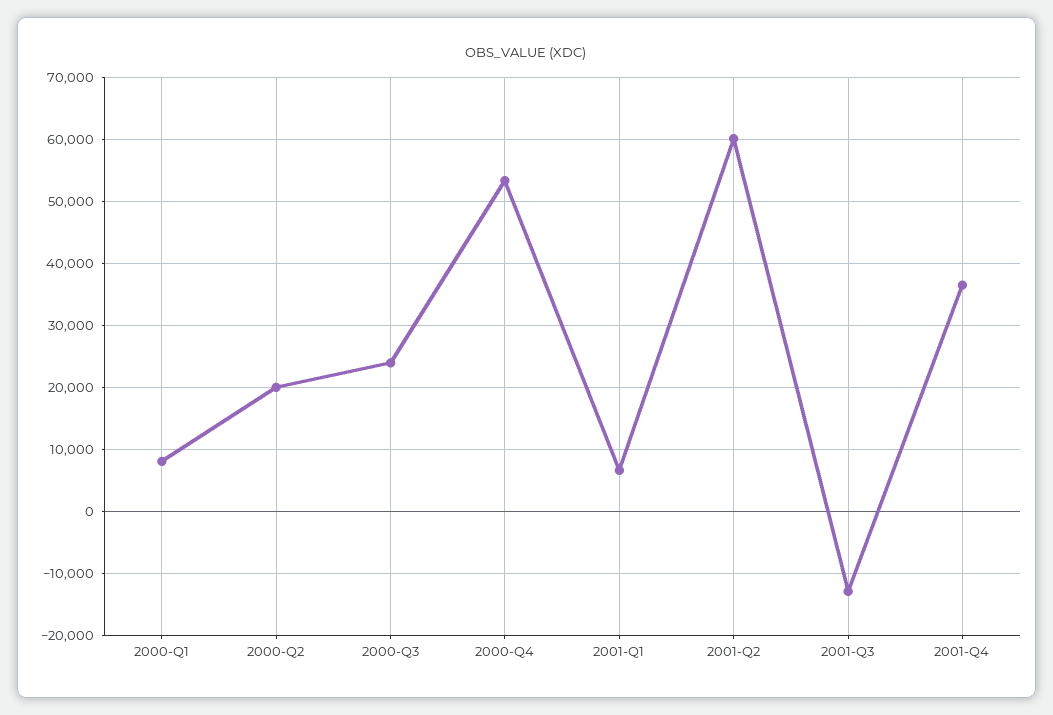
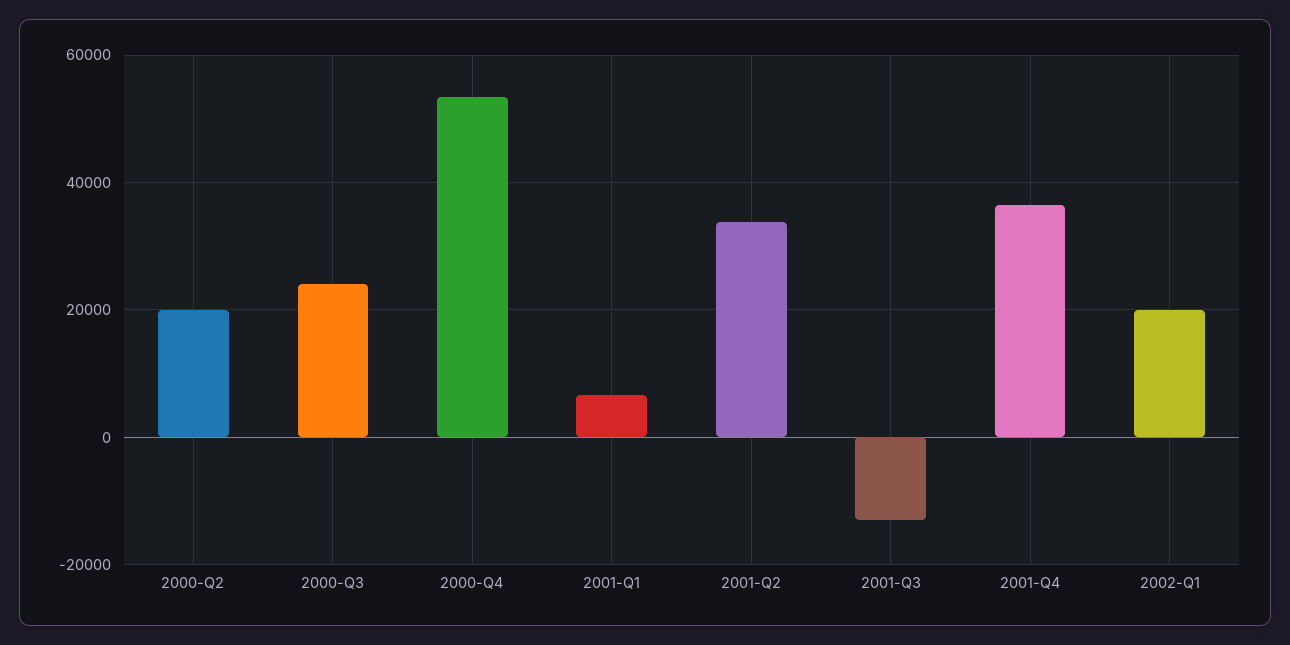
2000-Q1: 8000 -> none
2001-Q2: 60000 -> 34000
2002-Q1: none -> 20000

